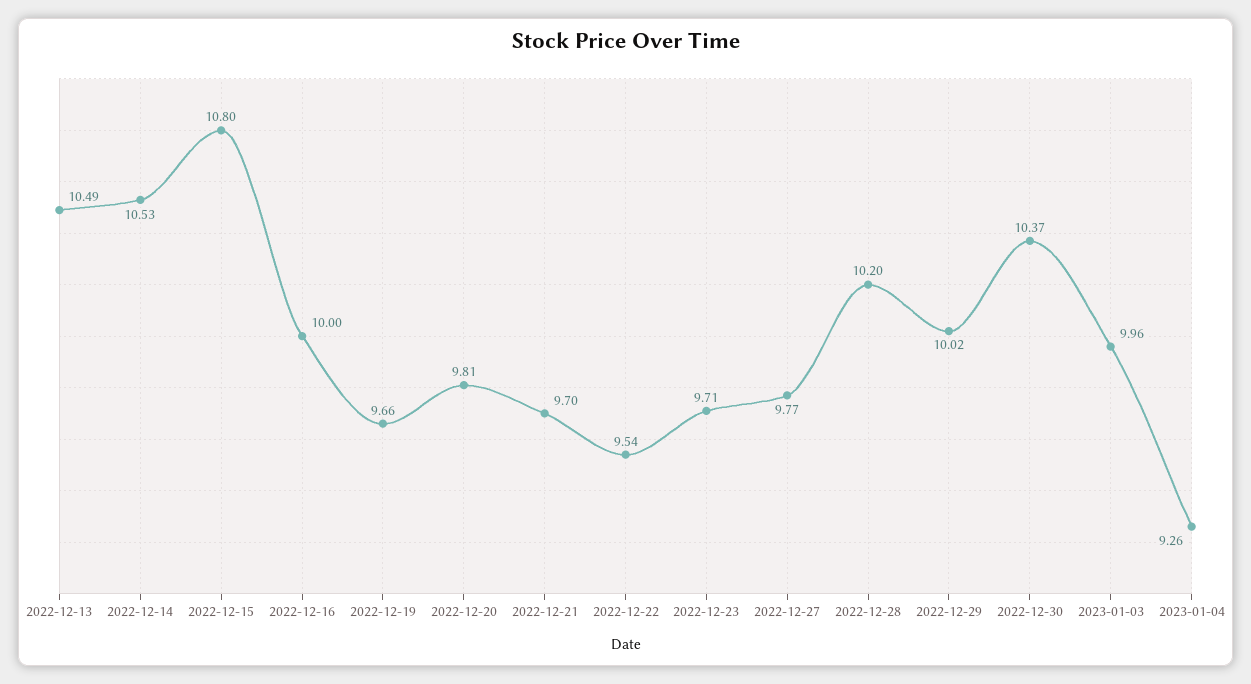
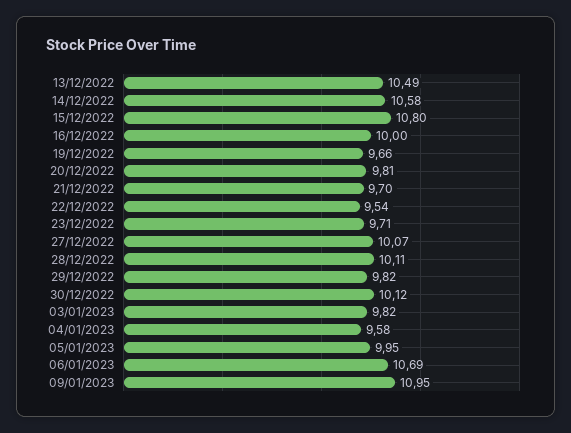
2022-12-14: 10.53 -> 10.58
2022-12-27: 9.77 -> 10.07
2022-12-28: 10.2 -> 10.11
2022-12-29: 10.02 -> 9.82
2022-12-30: 10.37 -> 10.12
2023-01-03: 9.96 -> 9.82
2023-01-04: 9.26 -> 9.58
05/01/2023: none -> 9.95
06/01/2023: none -> 10.69
09/01/2023: none -> 10.95

